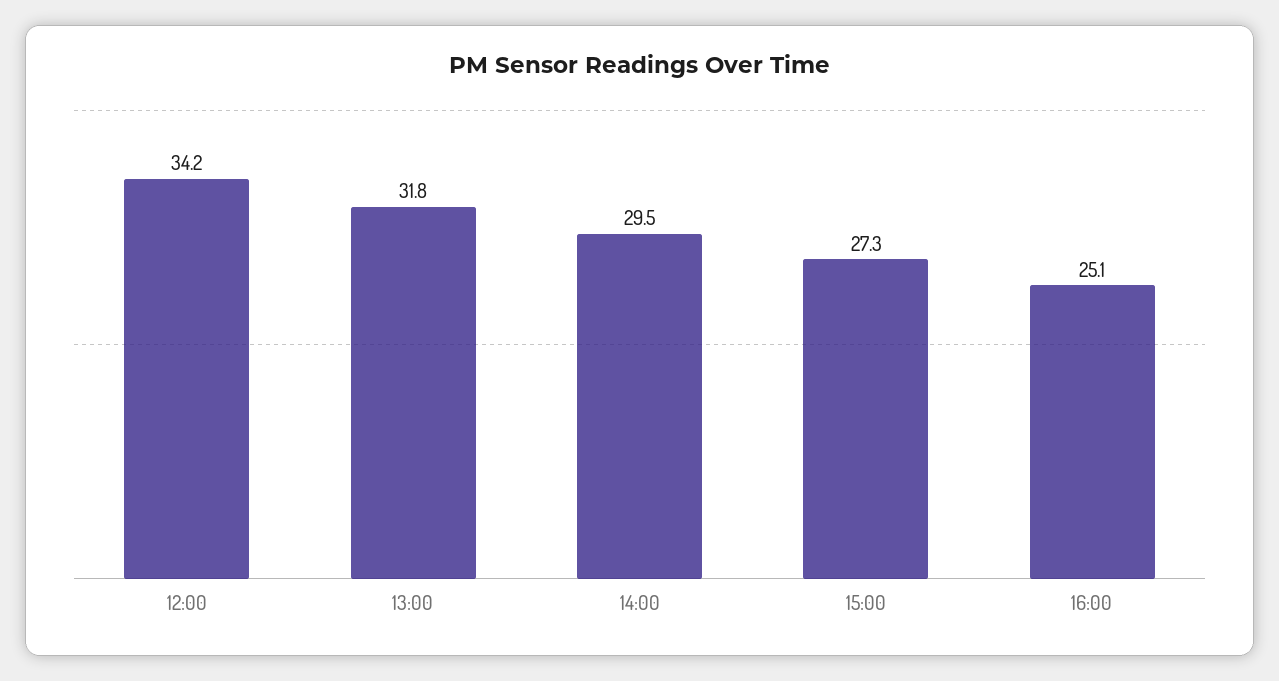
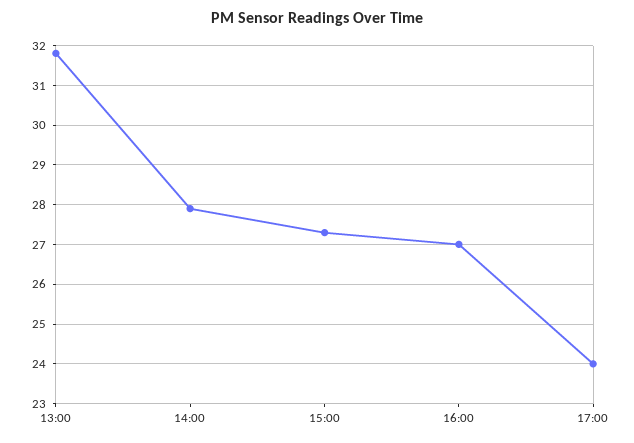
12:00: 34.2 -> none
14:00: 29.5 -> 28
16:00: 25.1 -> 27
17:00: none -> 24

